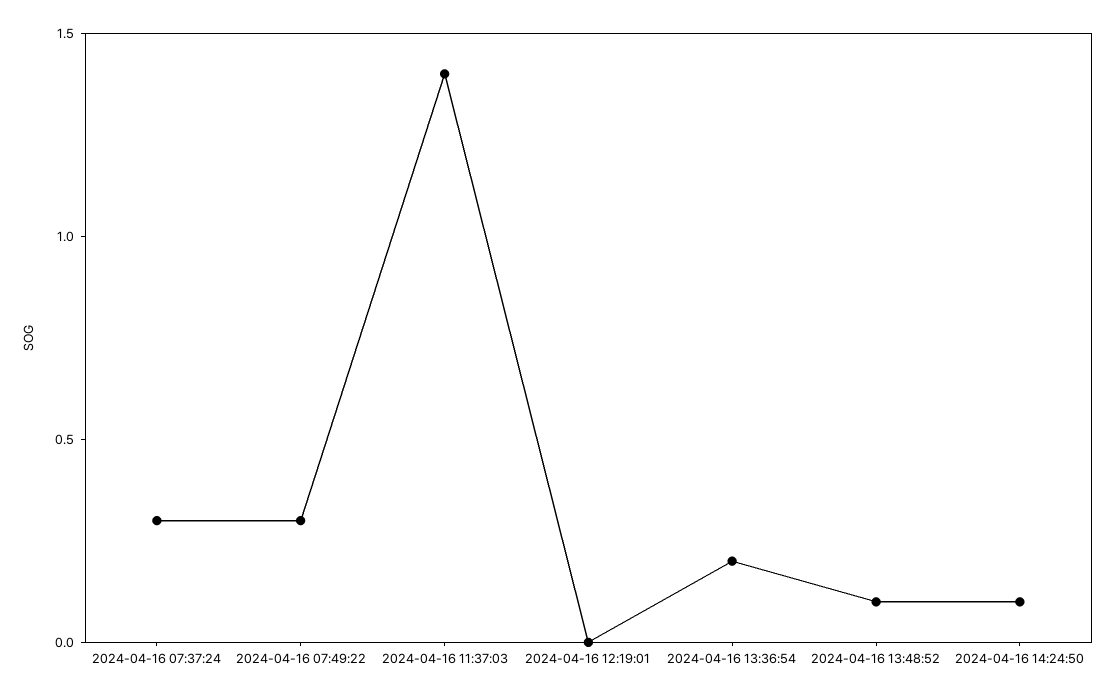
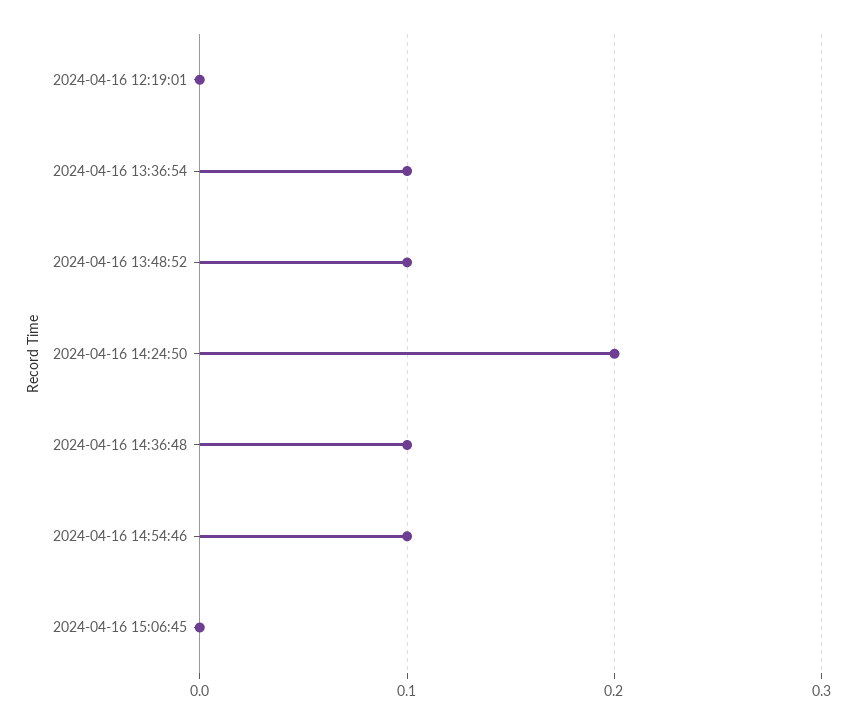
2024-04-16 07:37:24: 0.3 -> none
2024-04-16 07:49:22: 0.3 -> none
2024-04-16 11:37:03: 1.4 -> none
2024-04-16 13:36:54: 0.2 -> 0.1
2024-04-16 14:24:50: 0.1 -> 0.2
2024-04-16 14:36:48: none -> 0.1
2024-04-16 14:54:46: none -> 0.1
2024-04-16 15:06:45: none -> 0

